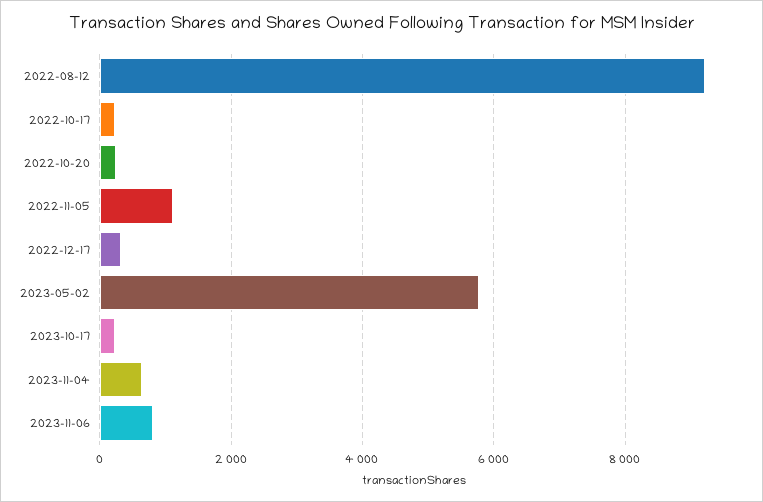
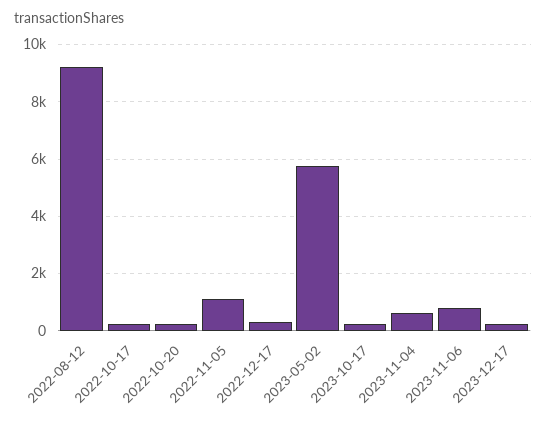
2023-12-17: none -> 250

